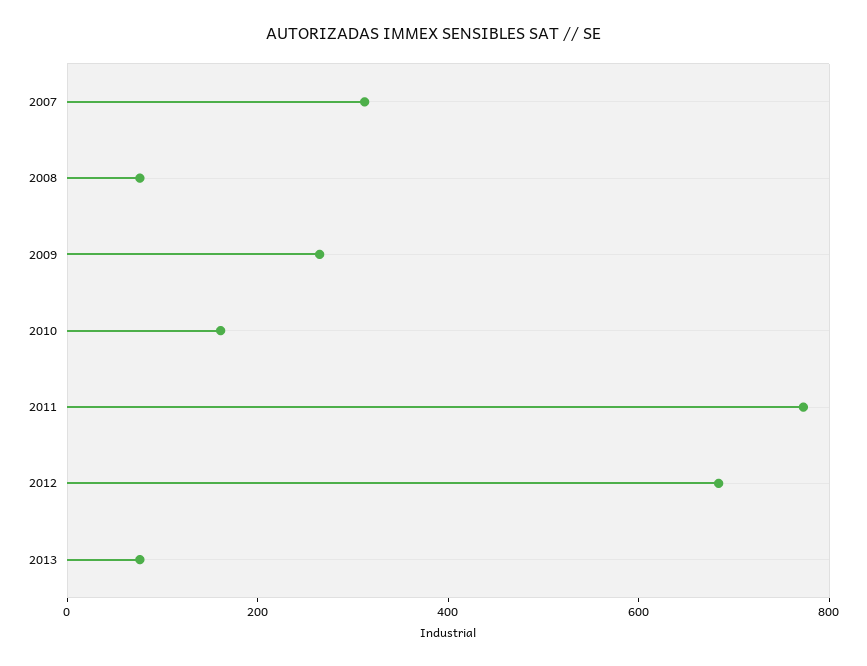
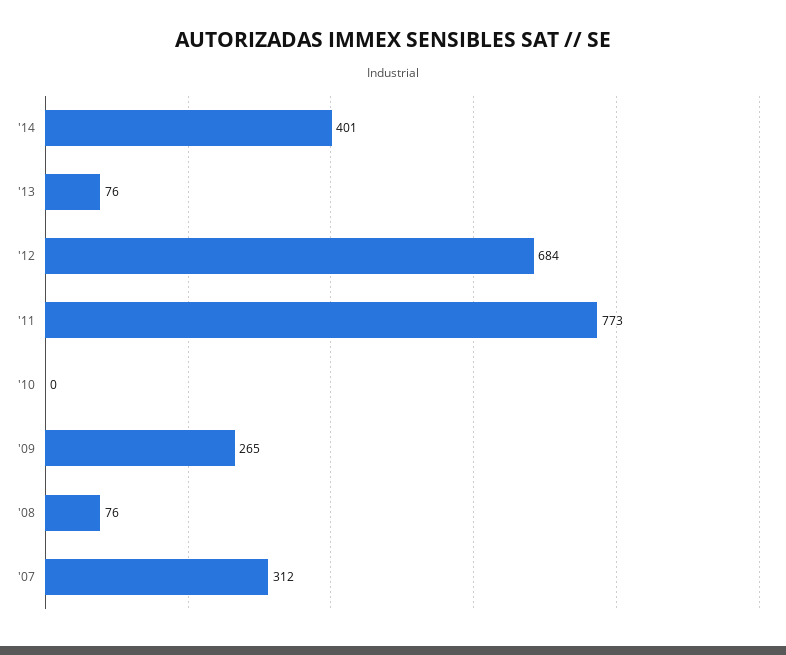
2010: 150 -> 0
'14: none -> 401

